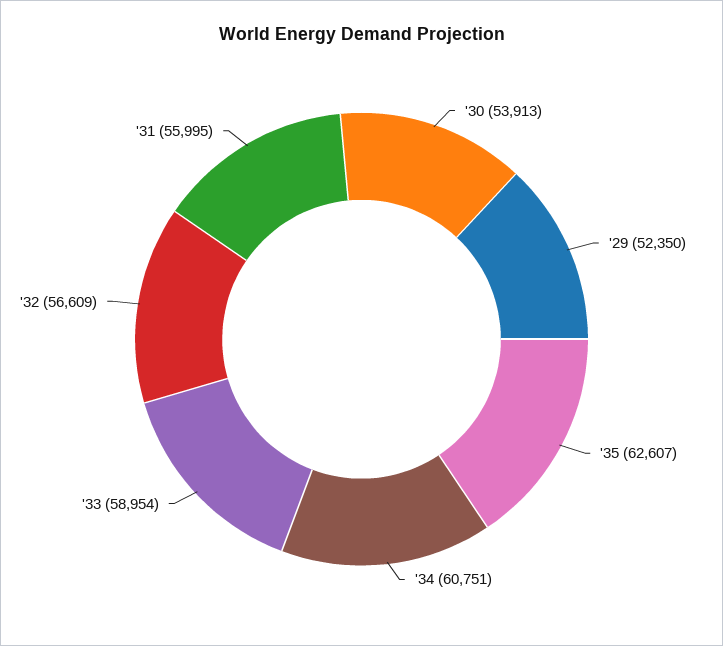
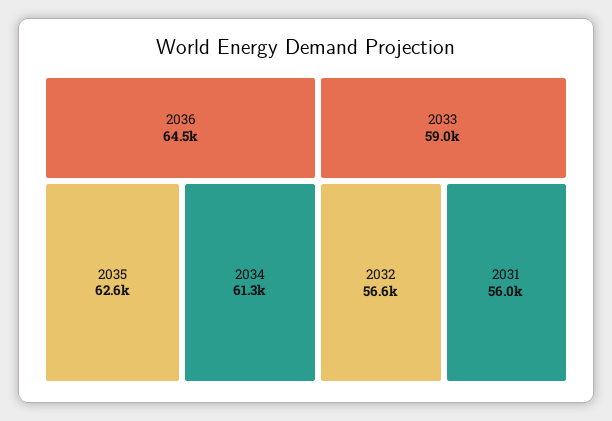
'30: 53913 -> none
'29: 52350 -> none
'34: 60751 -> 61300
2036: none -> 64500

